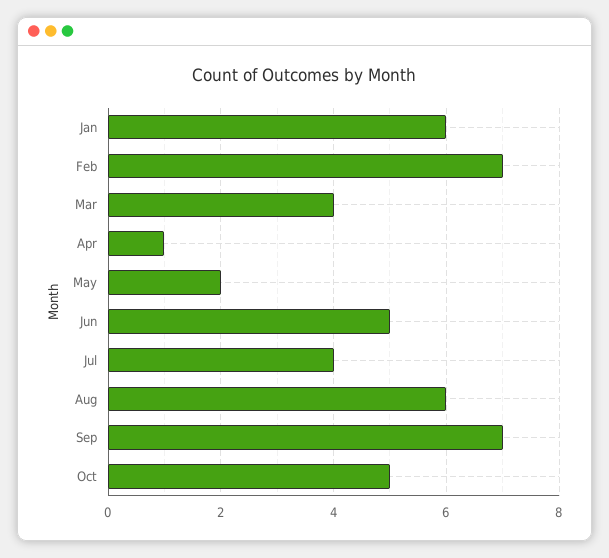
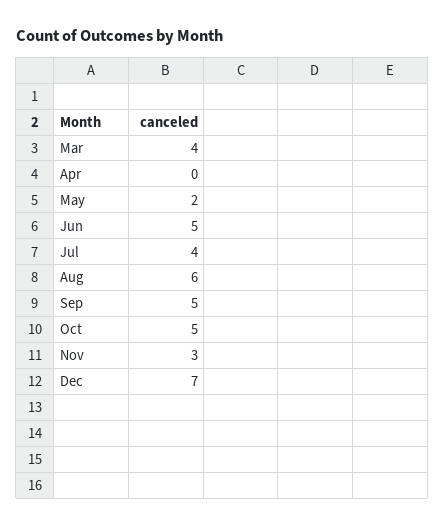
Jan: 6 -> none
Feb: 7 -> none
Apr: 1 -> 0
Sep: 7 -> 5
Nov: none -> 3
Dec: none -> 7

